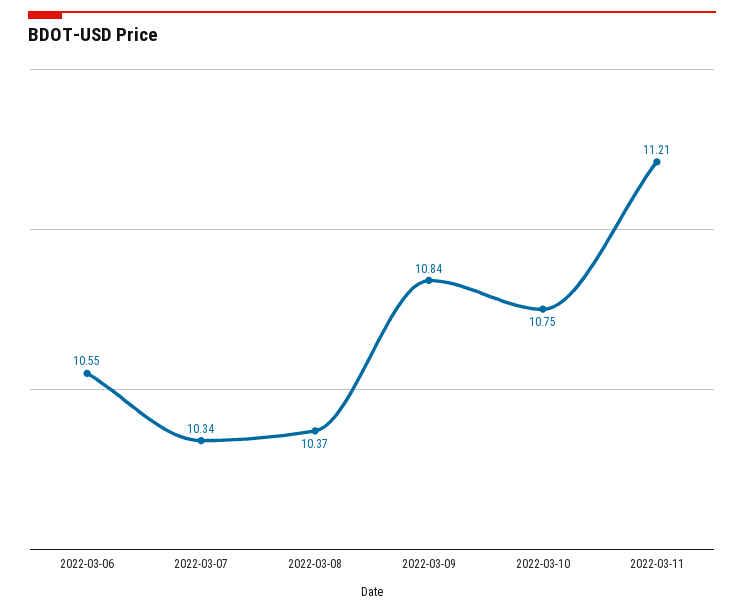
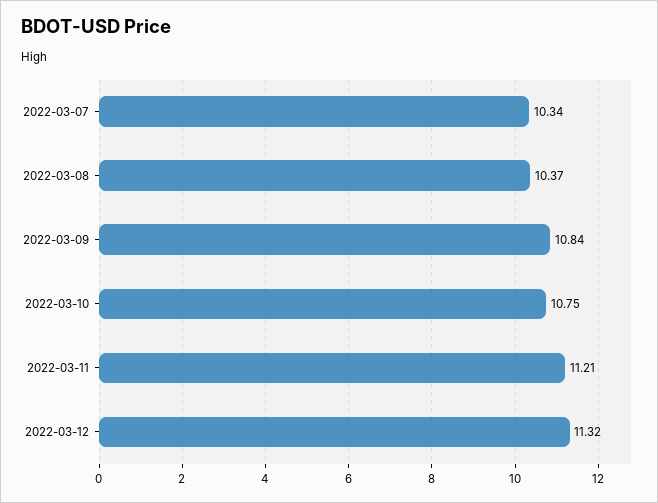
2022-03-06: 10.55 -> none
2022-03-12: none -> 11.32

